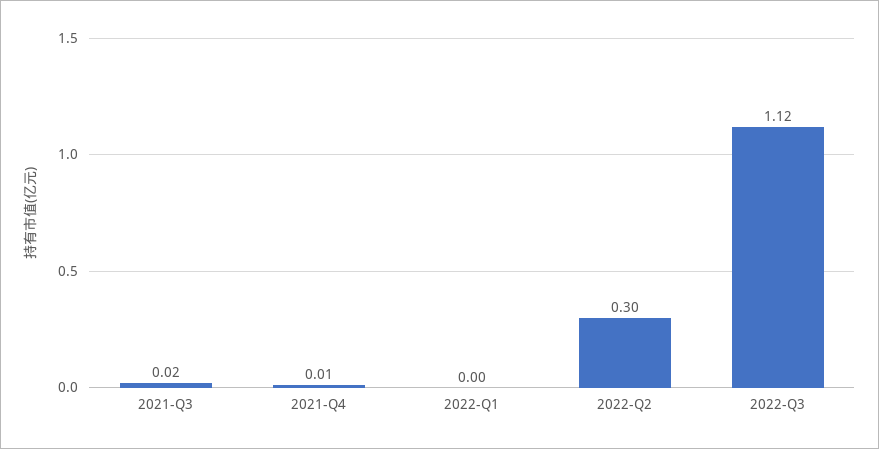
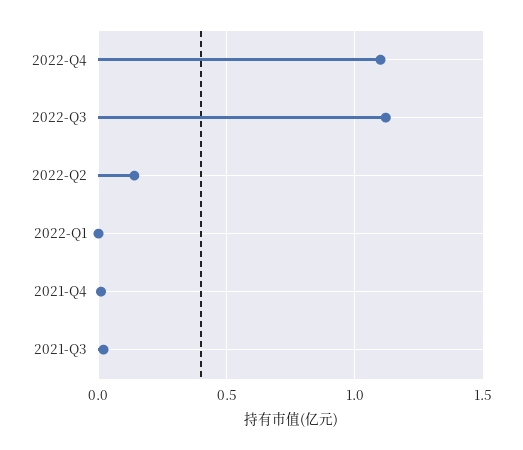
2022-Q2: 0.3 -> 0.15
2022-Q4: none -> 1.1

